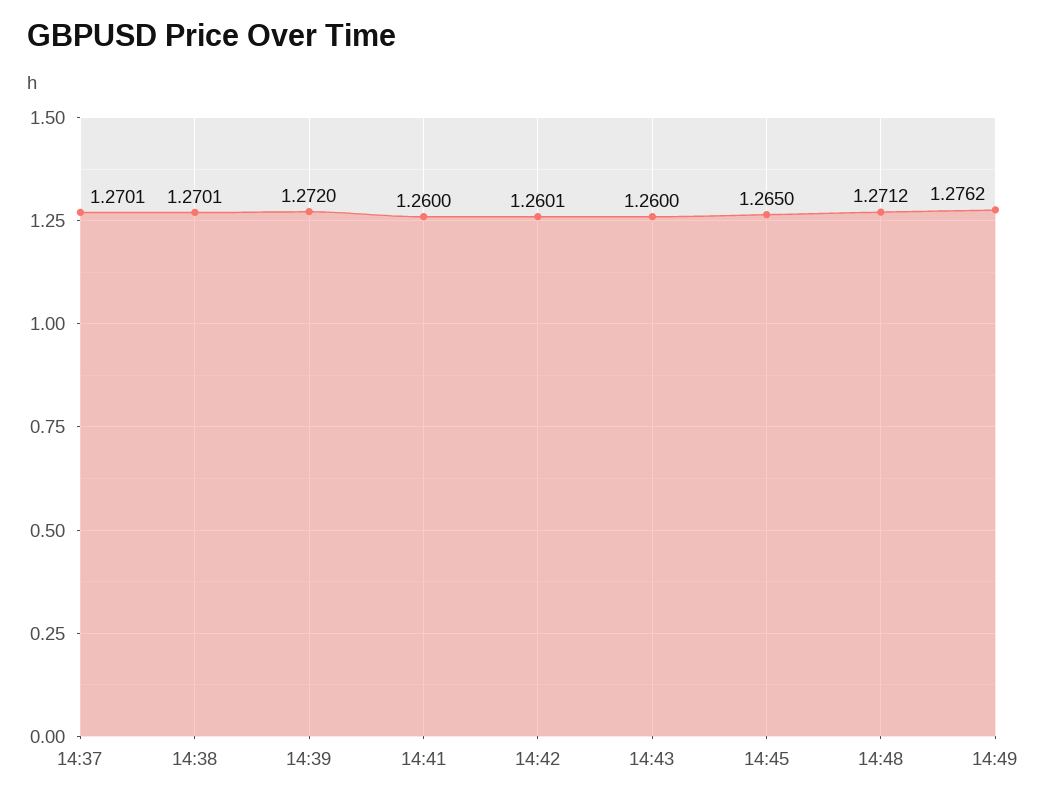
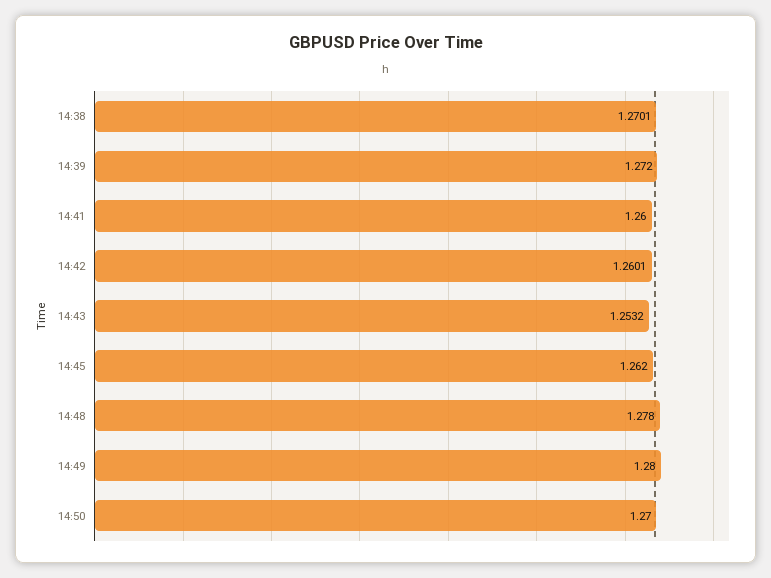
14:37: 1.2701 -> none
14:43: 1.26 -> 1.2532
14:45: 1.265 -> 1.262
14:48: 1.2712 -> 1.278
14:49: 1.2762 -> 1.28
14:50: none -> 1.27

